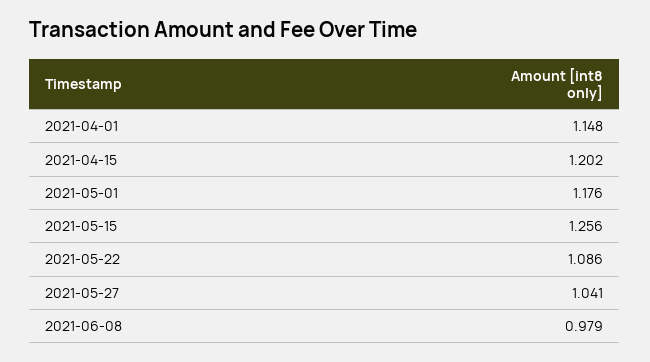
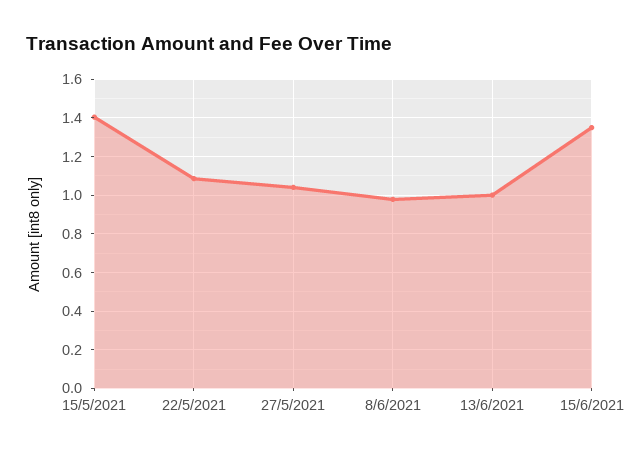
2021-04-01: 1.148 -> none
2021-04-15: 1.202 -> none
2021-05-01: 1.176 -> none
2021-05-15: 1.256 -> 1.4
13/6/2021: none -> 1
15/6/2021: none -> 1.35

